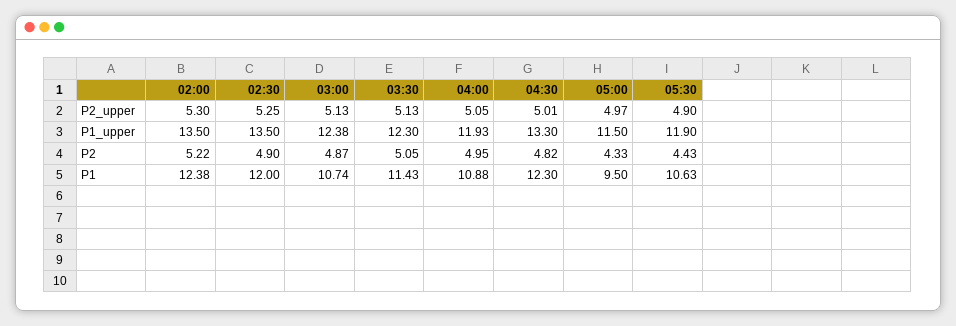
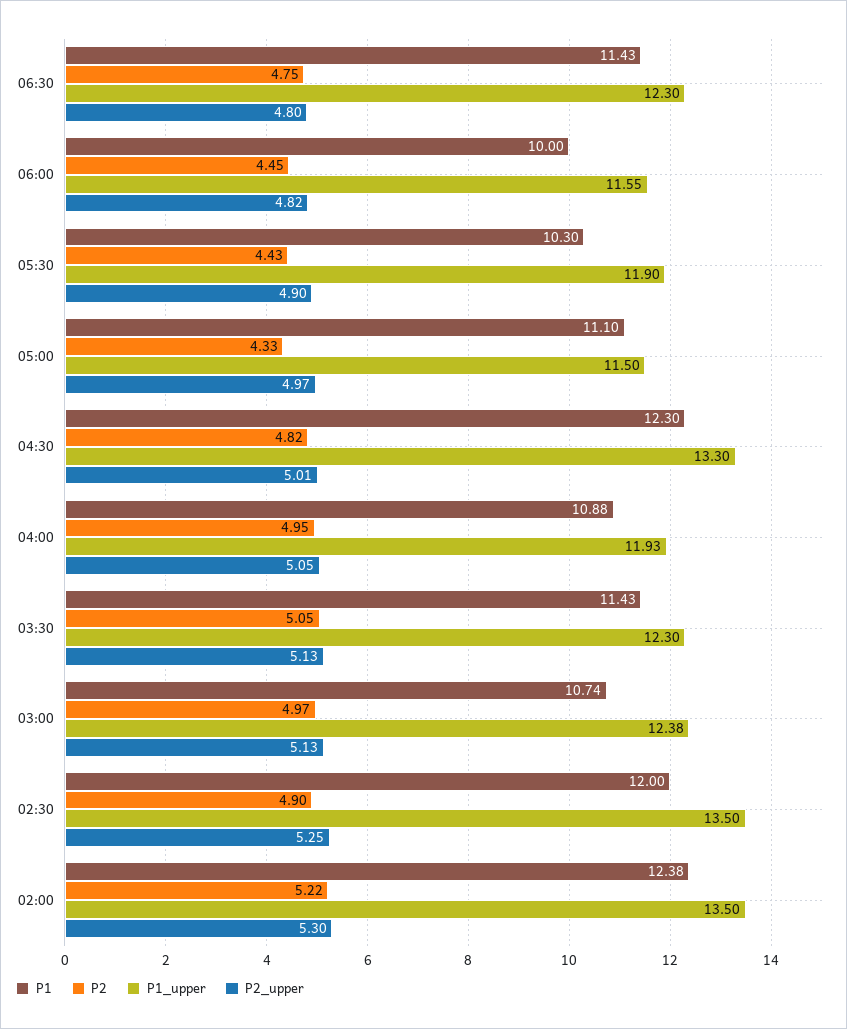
P2, 03:00: 4.87 -> 4.97
P1, 05:00: 9.5 -> 11.1
P1, 05:30: 10.63 -> 10.3
P1, 06:30: none -> 11.43
P2, 06:30: none -> 4.75
P1_upper, 06:30: none -> 12.3
P2_upper, 06:30: none -> 4.8
P1, 06:00: none -> 10
P2, 06:00: none -> 4.45
P1_upper, 06:00: none -> 11.55
P2_upper, 06:00: none -> 4.82

